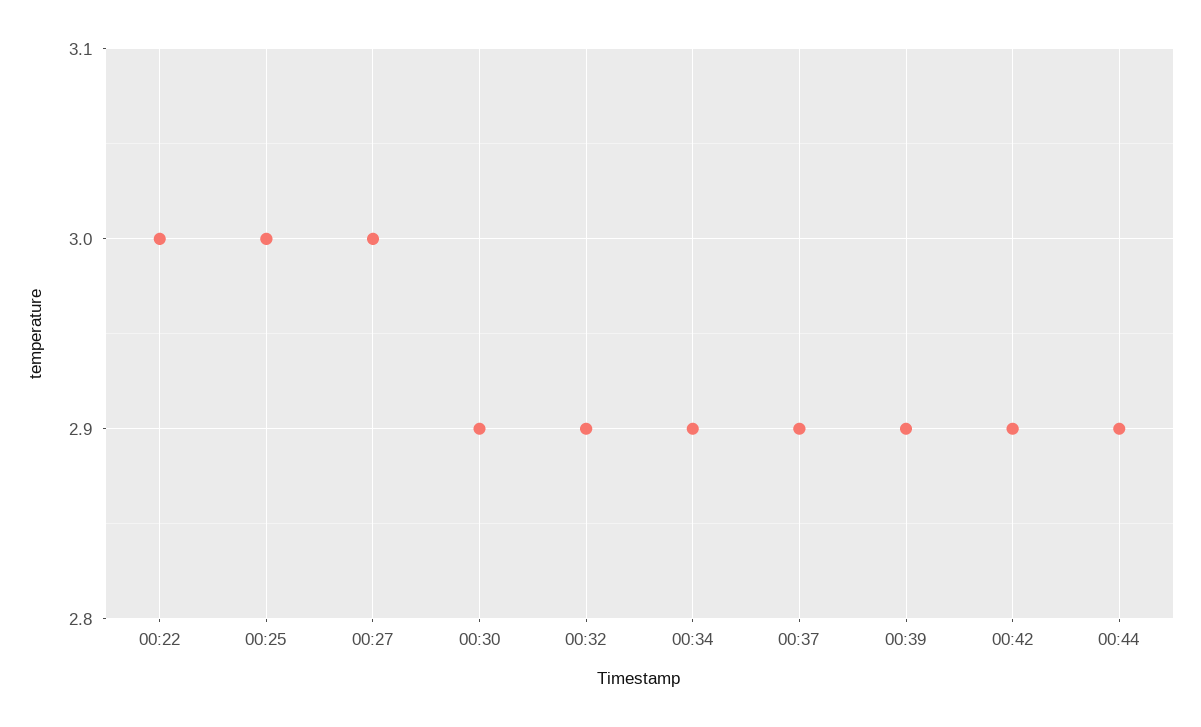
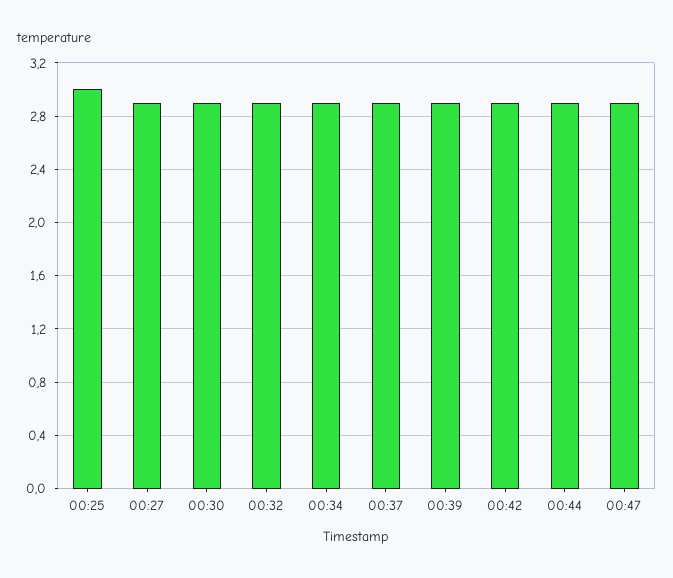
00:22: 3 -> none
00:27: 3 -> 2.9
00:47: none -> 2.9

